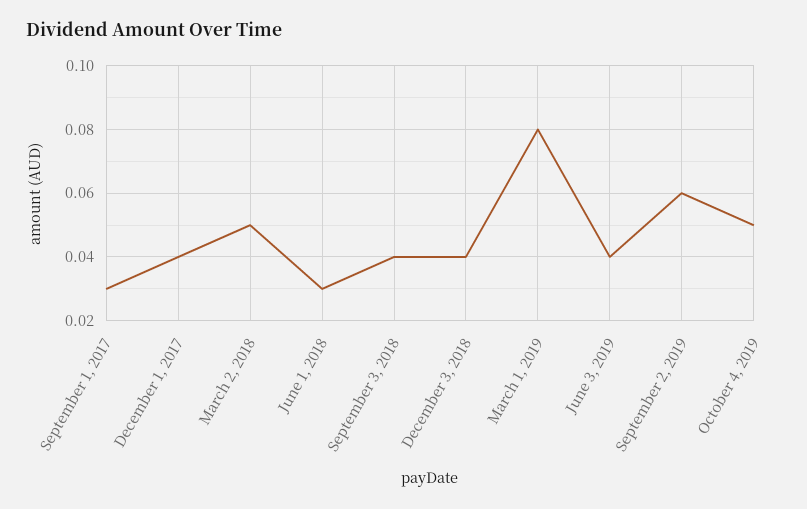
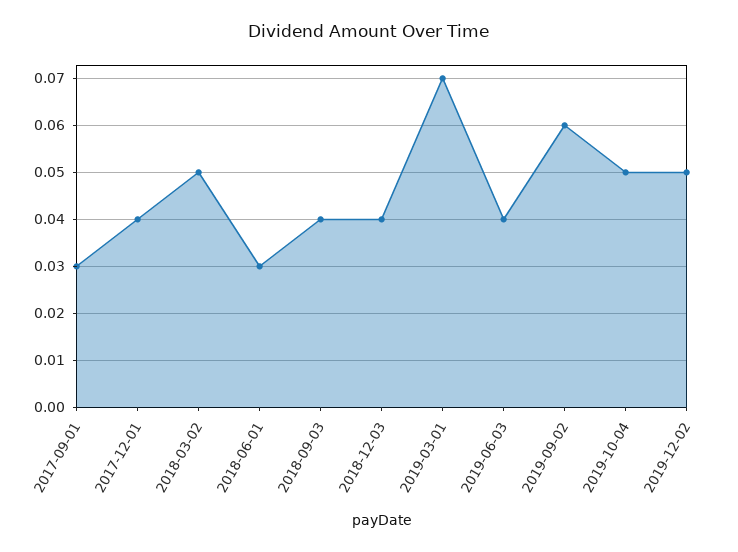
March 1, 2019: 0.08 -> 0.07
2019-12-02: none -> 0.05

